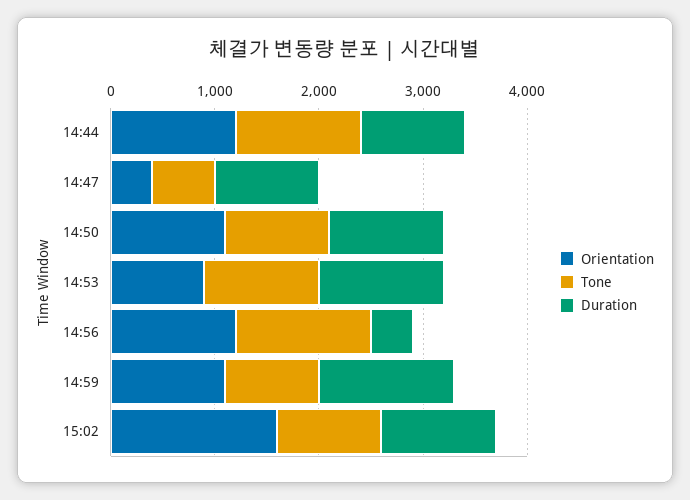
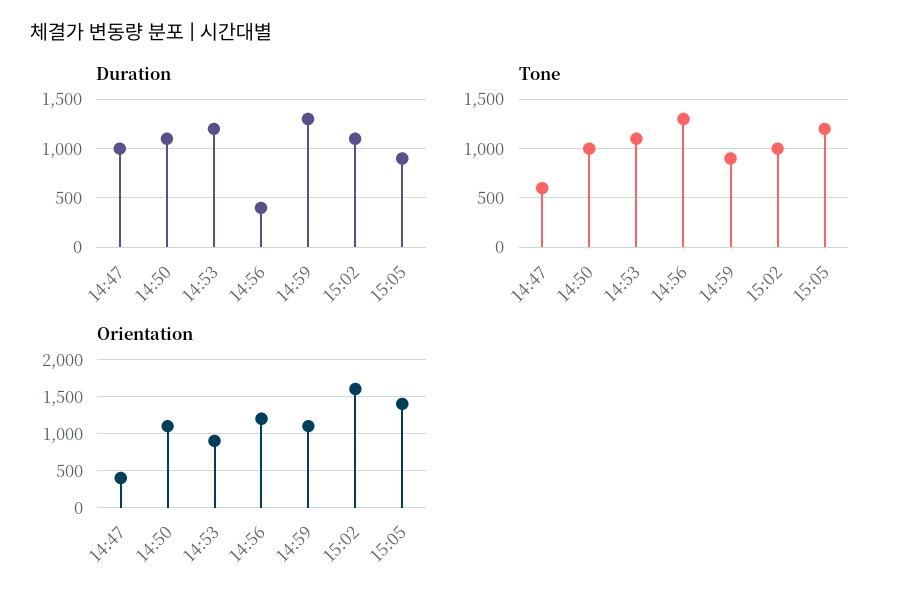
Orientation, 14:44: 1200 -> none
Tone, 14:44: 1200 -> none
Duration, 14:44: 1000 -> none
Duration, 15:05: none -> 900
Tone, 15:05: none -> 1200
Orientation, 15:05: none -> 1400

